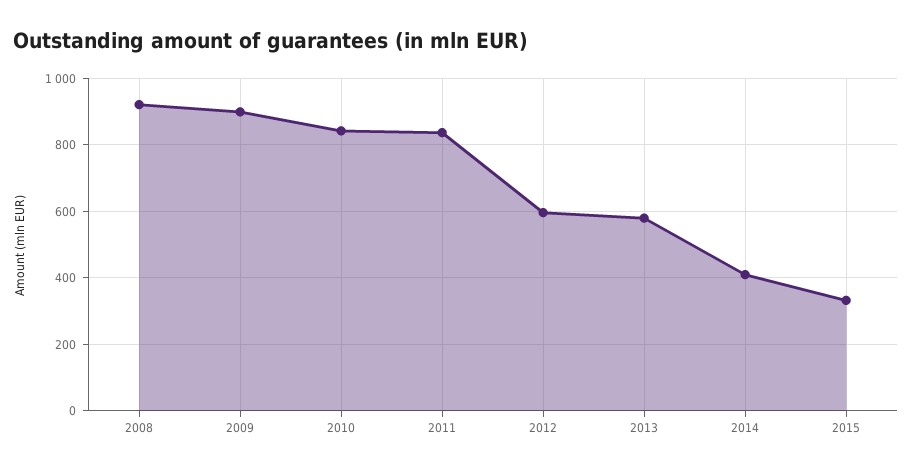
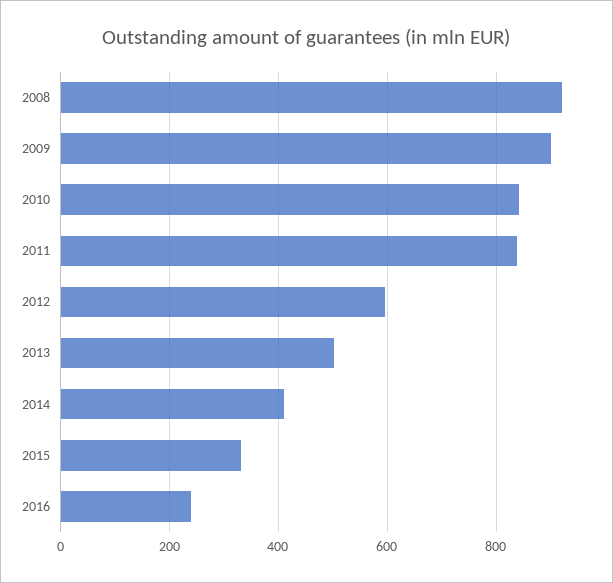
2013: 580 -> 500
2016: none -> 240

